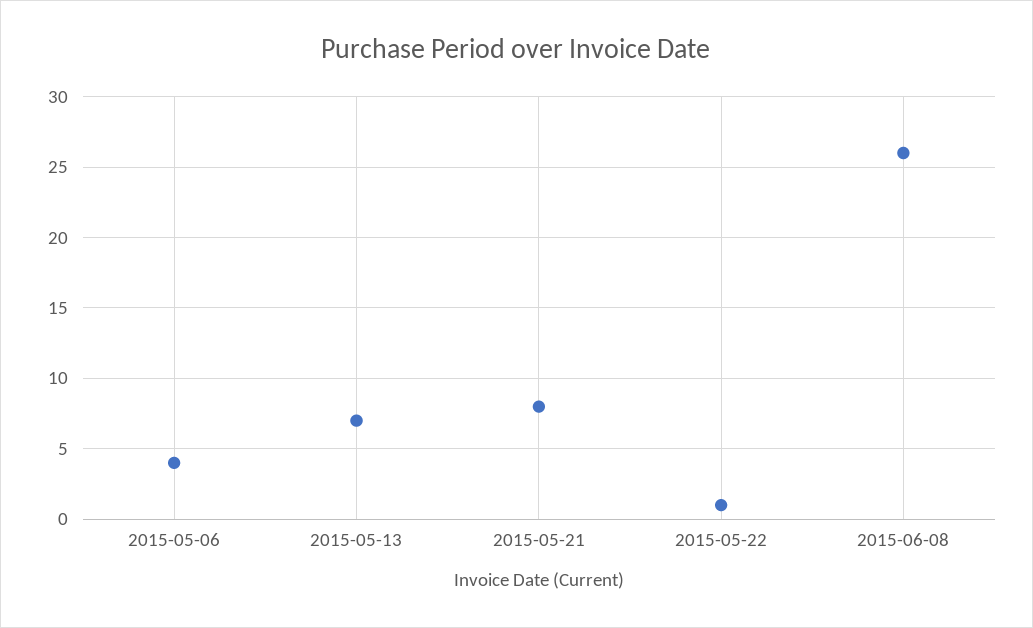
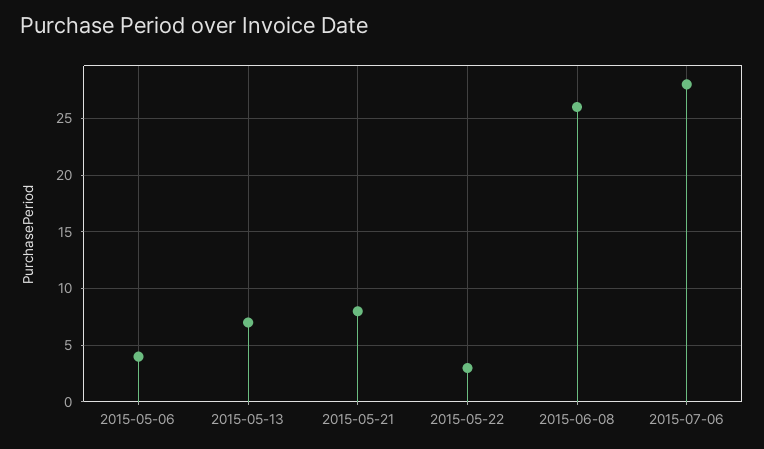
2015-05-22: 1 -> 3
2015-07-06: none -> 28

